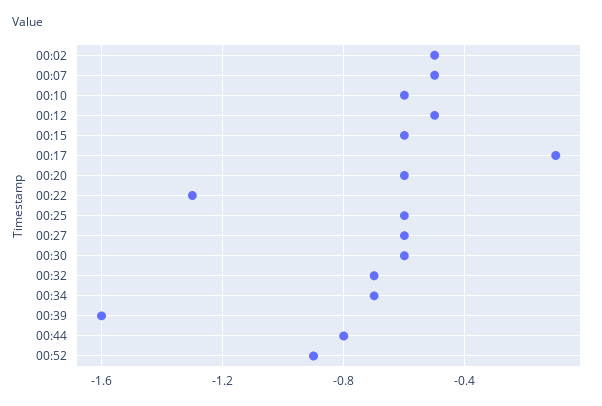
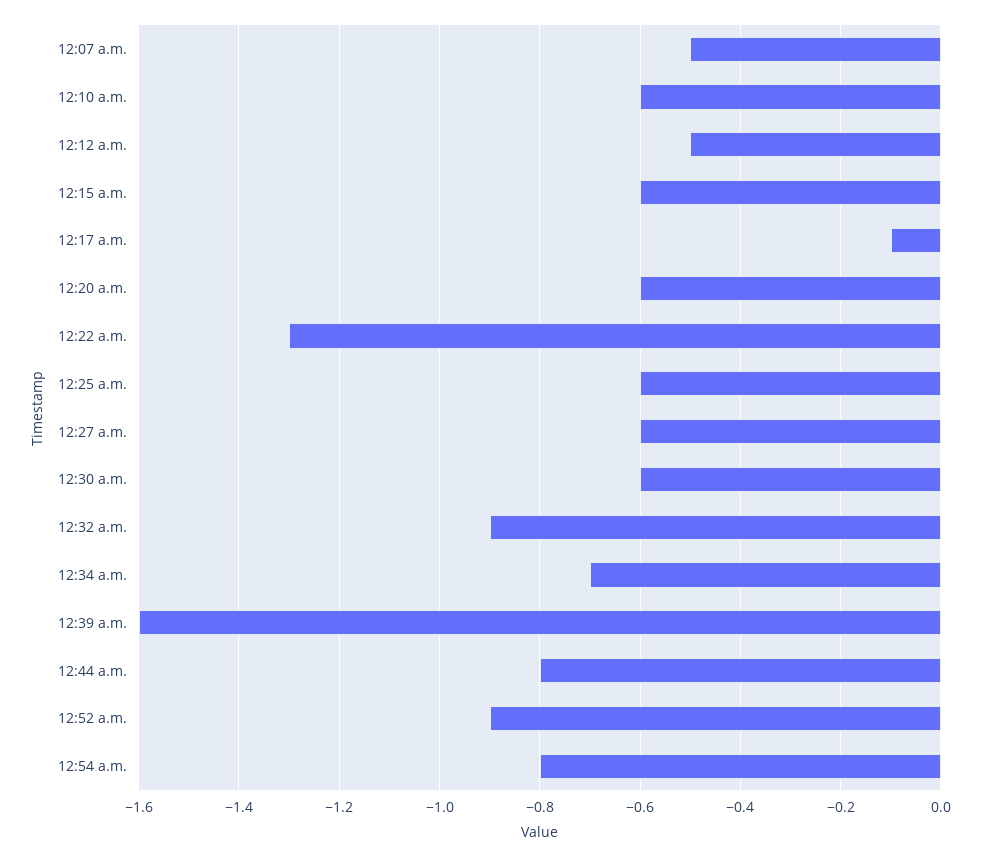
00:02: -0.5 -> none
00:32: -0.7 -> -0.9
12:54 a.m.: none -> -0.8

